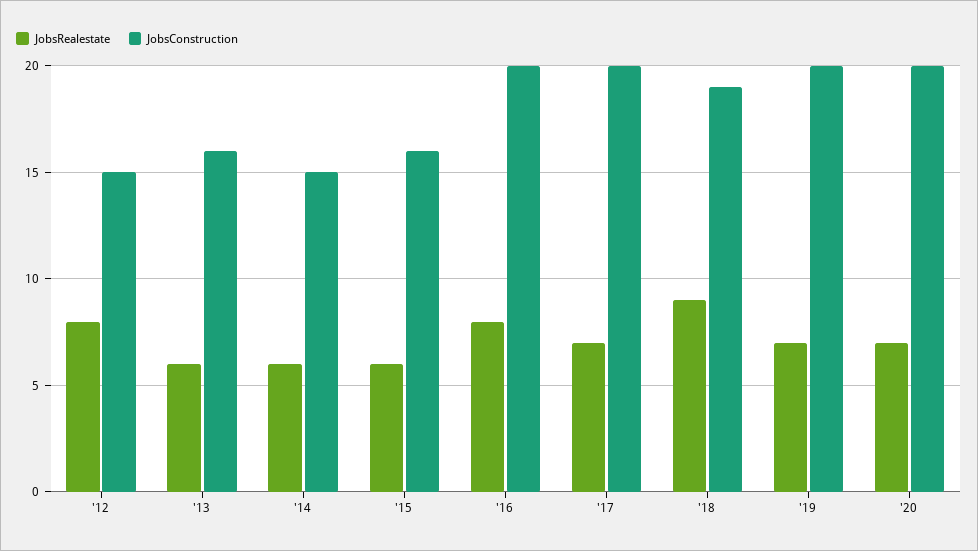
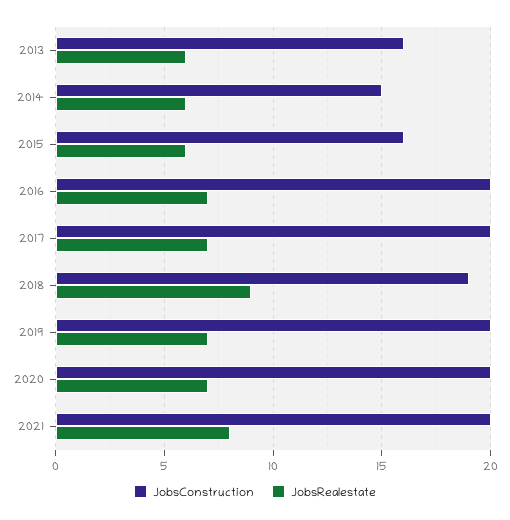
JobsRealestate, '12: 8 -> none
JobsConstruction, '12: 15 -> none
JobsRealestate, '16: 8 -> 7
JobsConstruction, 2021: none -> 20
JobsRealestate, 2021: none -> 8

